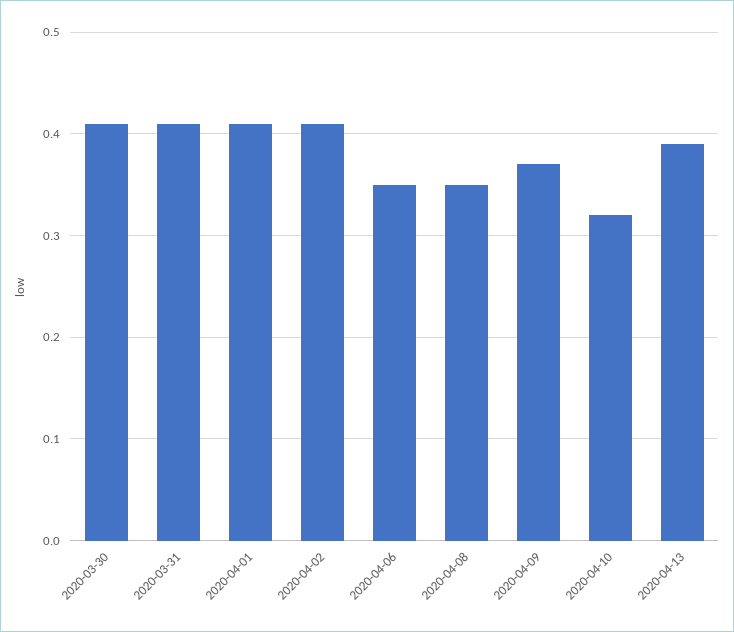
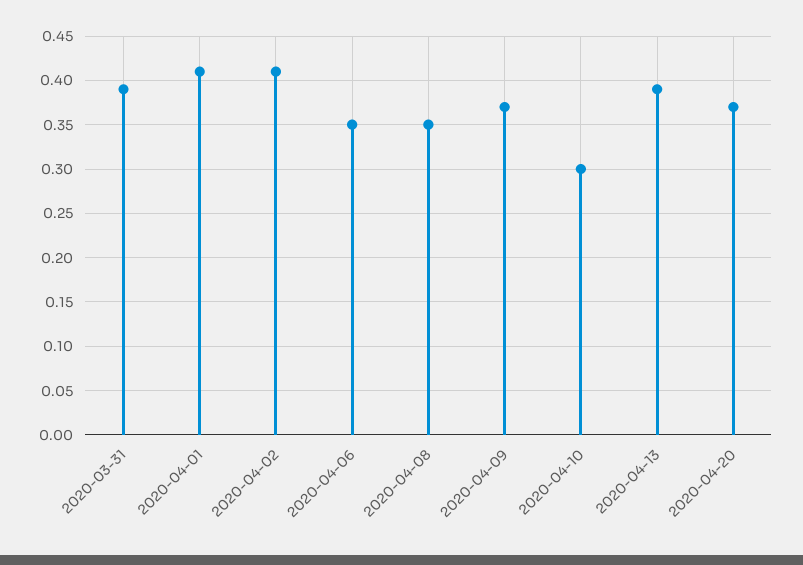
2020-03-30: 0.41 -> none
2020-03-31: 0.41 -> 0.39
2020-04-10: 0.32 -> 0.3
2020-04-20: none -> 0.37

